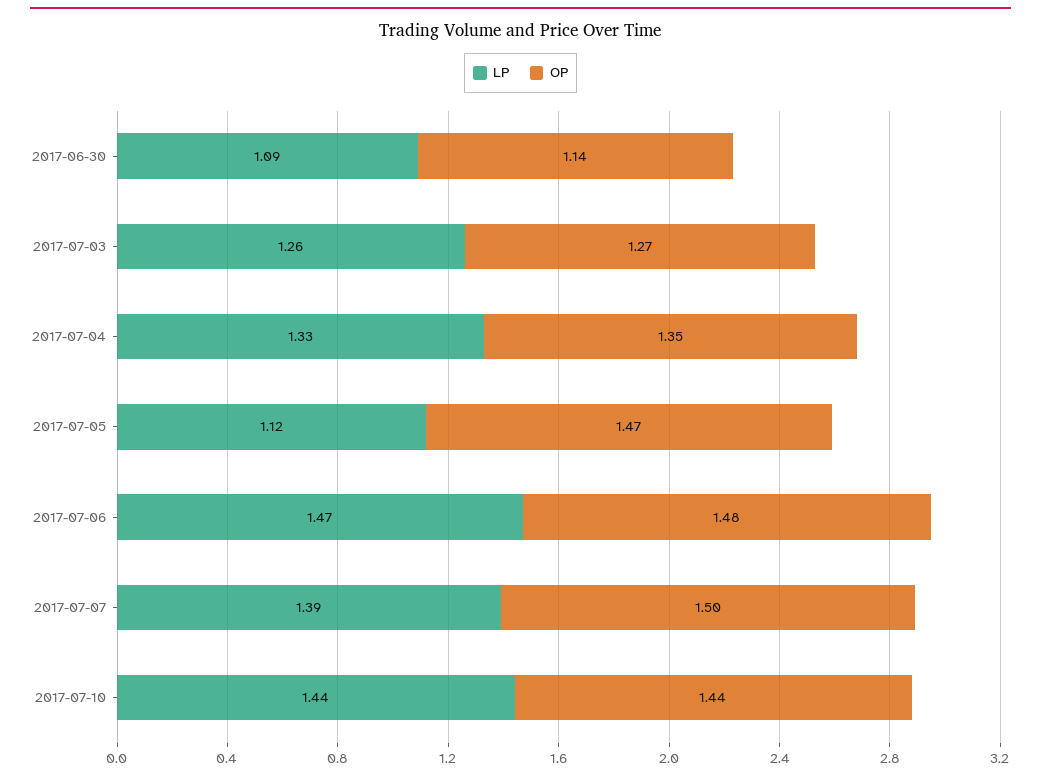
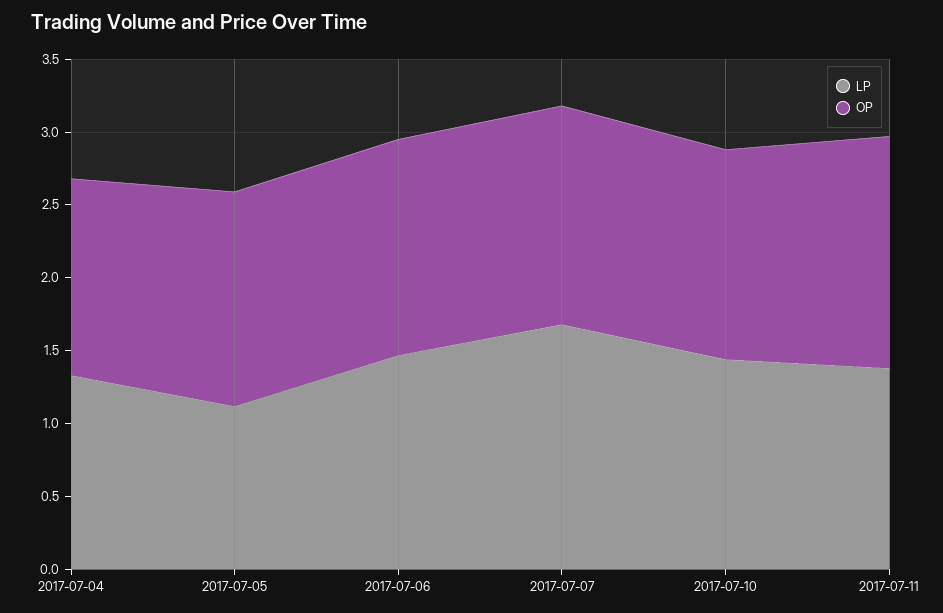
LP, 2017-06-30: 1.09 -> none
OP, 2017-06-30: 1.14 -> none
LP, 2017-07-03: 1.26 -> none
OP, 2017-07-03: 1.27 -> none
LP, 2017-07-07: 1.39 -> 1.7
LP, 2017-07-11: none -> 1.4
OP, 2017-07-11: none -> 1.6

